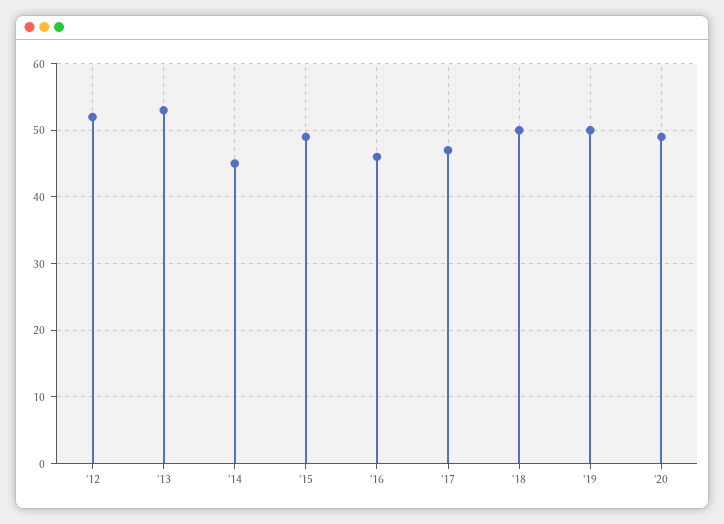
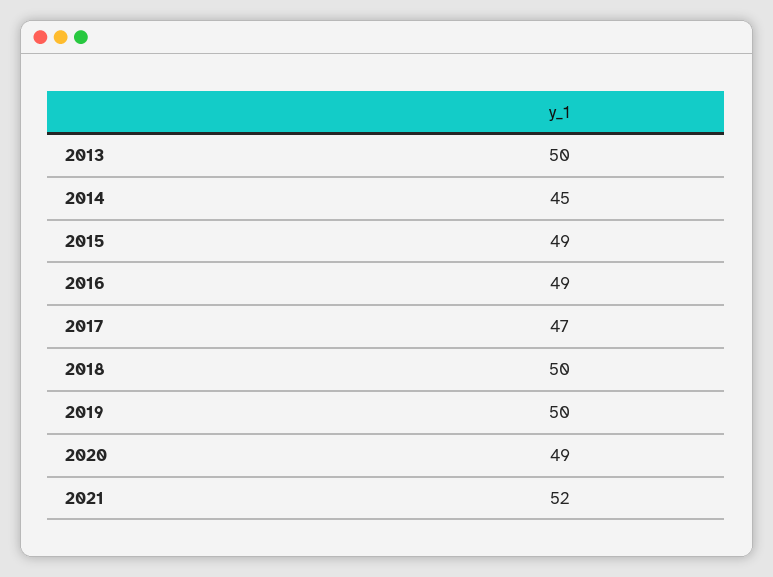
'12: 52 -> none
'13: 53 -> 50
'16: 46 -> 49
2021: none -> 52

